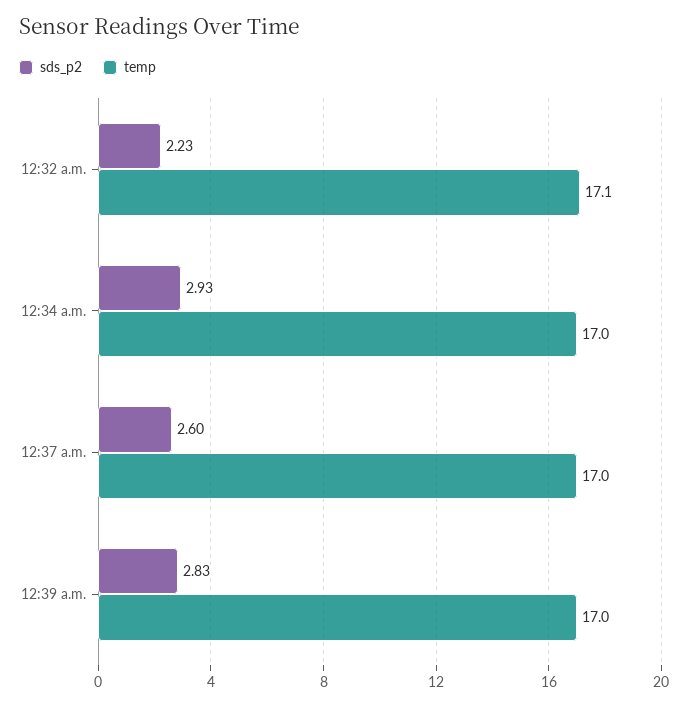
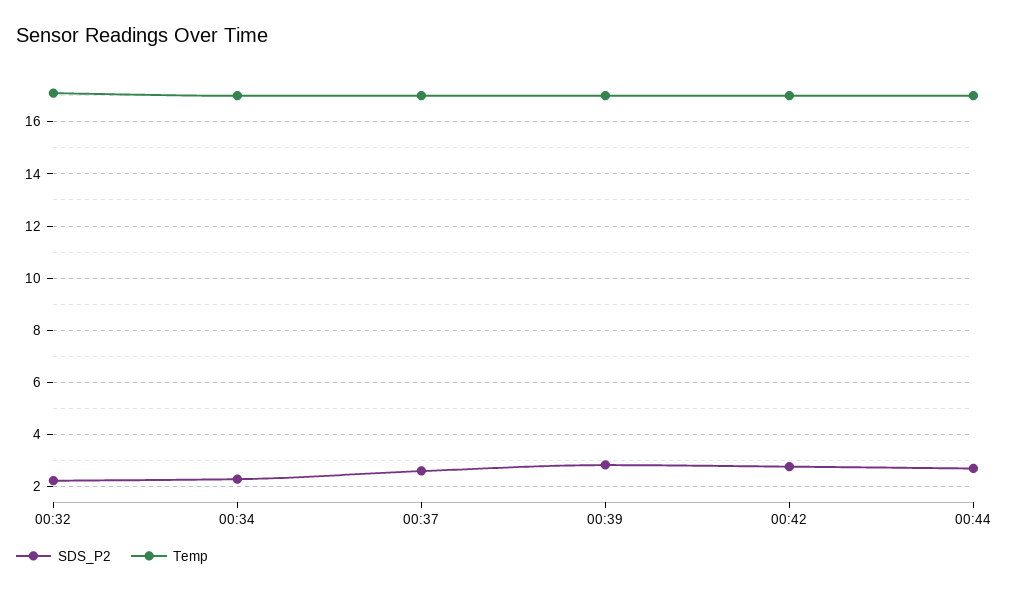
sds_p2, 12:34 a.m.: 2.93 -> 2.25
sds_p2, 00:42: none -> 2.75
temp, 00:42: none -> 17
sds_p2, 00:44: none -> 2.75
temp, 00:44: none -> 17

